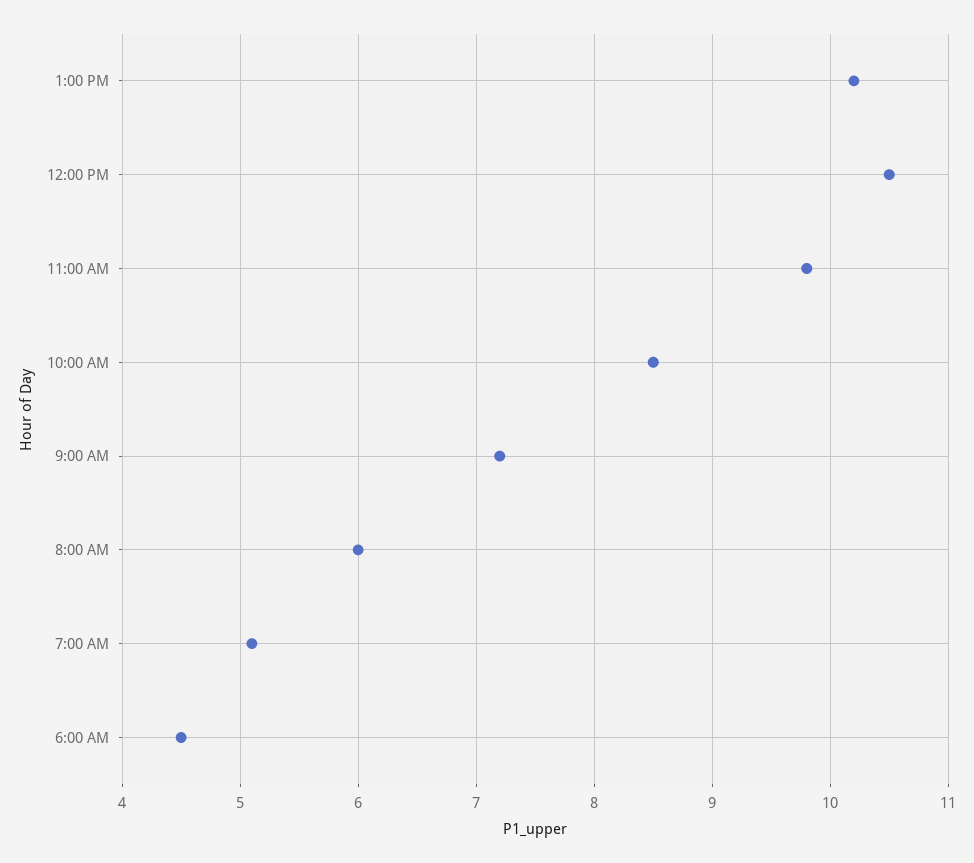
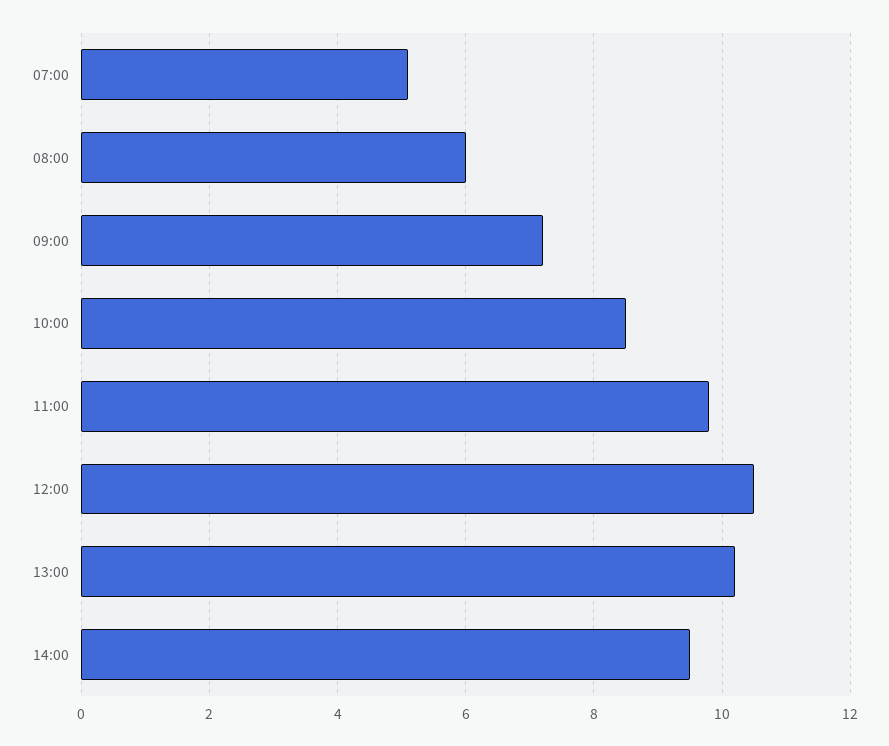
6:00 AM: 4.5 -> none
14:00: none -> 9.5

